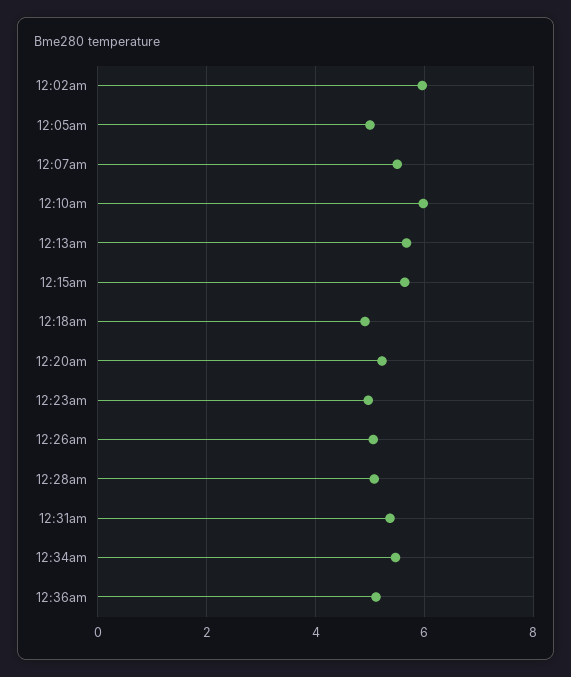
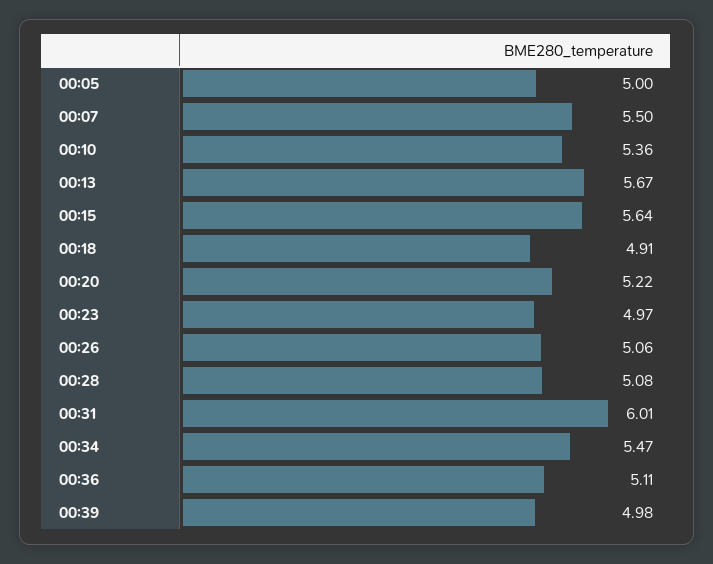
12:02am: 6 -> none
12:10am: 6 -> 5.36
12:31am: 5.4 -> 6.01
00:39: none -> 4.98

